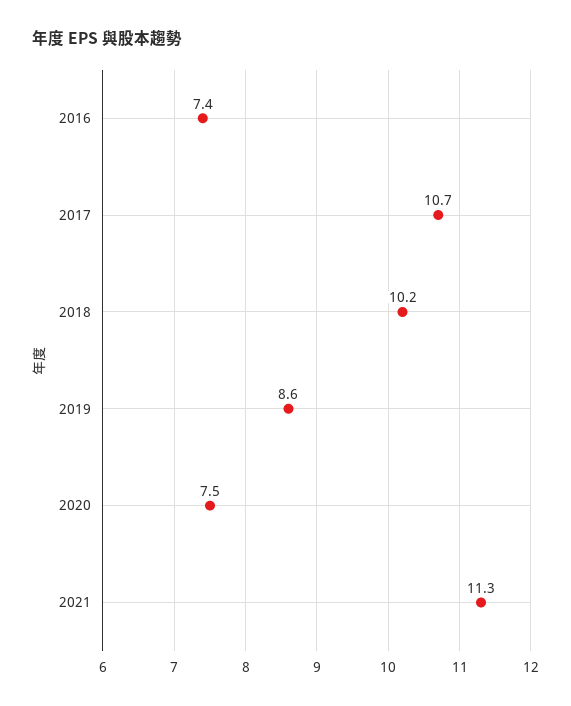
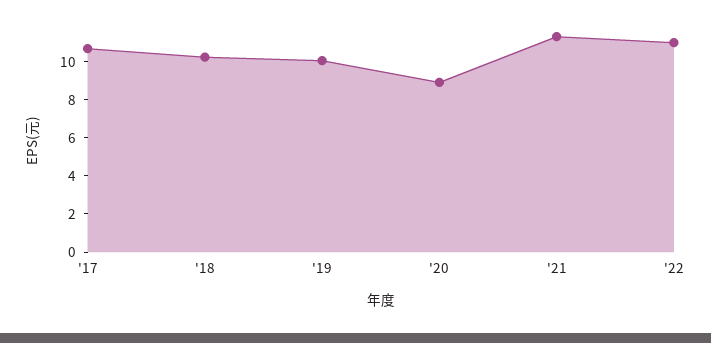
2016: 7.4 -> none
2019: 8.6 -> 10
2020: 7.5 -> 9
'22: none -> 11

